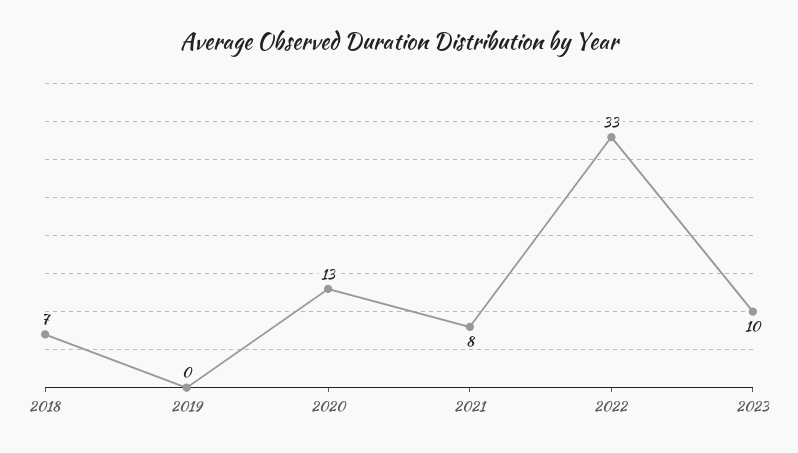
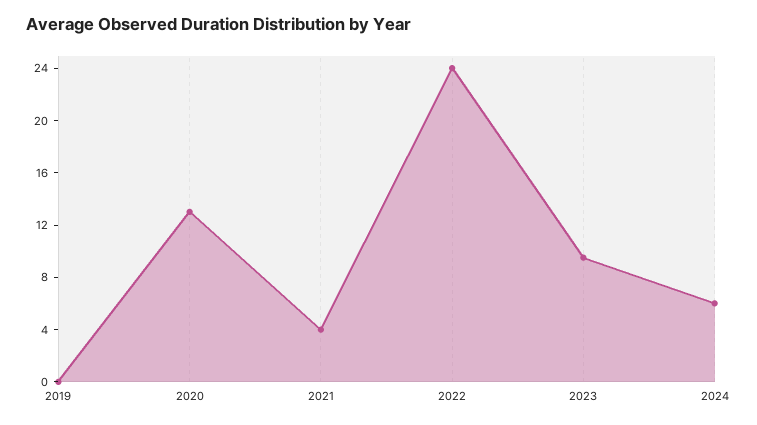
2018: 7 -> none
2021: 8 -> 4
2022: 33 -> 24
2024: none -> 6

